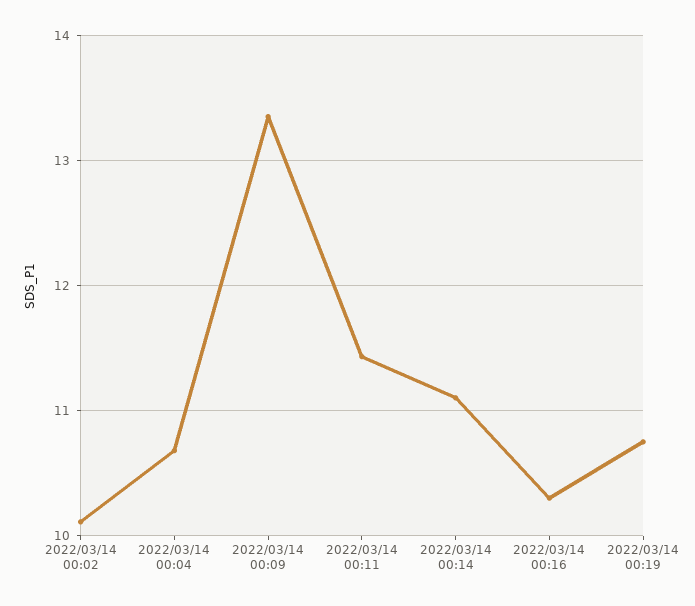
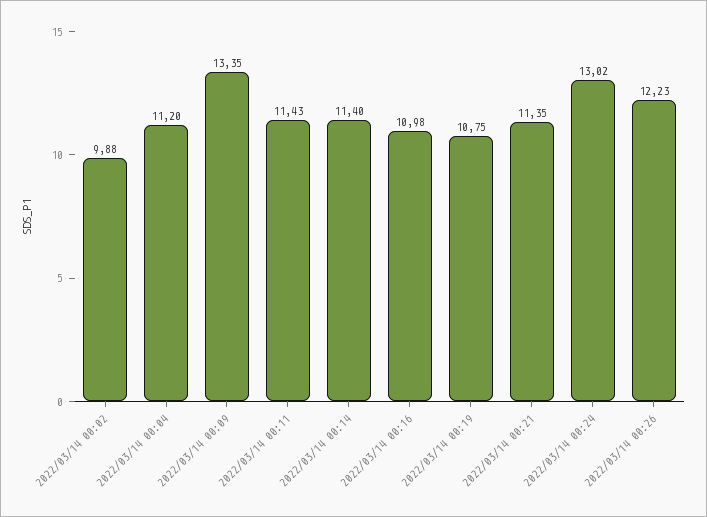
2022/03/14 00:02: 10.1 -> 9.88
2022/03/14 00:04: 10.7 -> 11.2
2022/03/14 00:14: 11.1 -> 11.4
2022/03/14 00:16: 10.3 -> 10.98
2022/03/14 00:21: none -> 11.35
2022/03/14 00:24: none -> 13.02
2022/03/14 00:26: none -> 12.23

